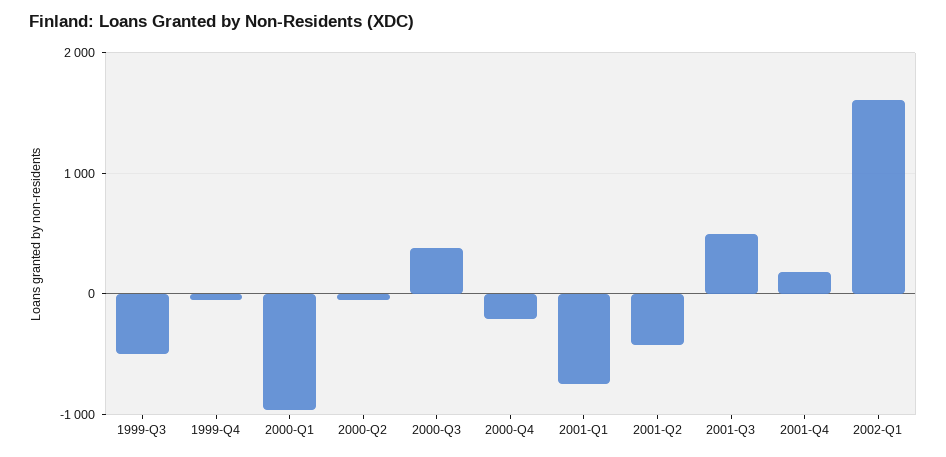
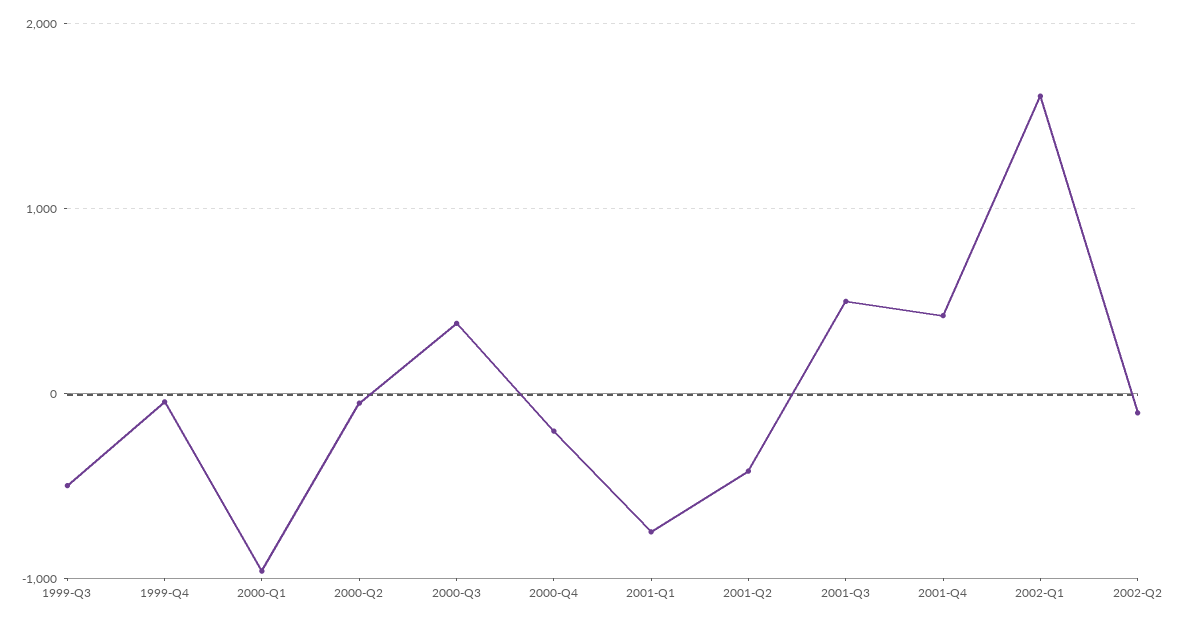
2001-Q4: 200 -> 400
2002-Q2: none -> -100

